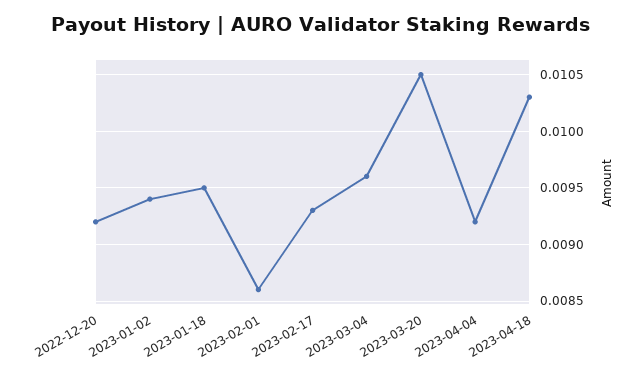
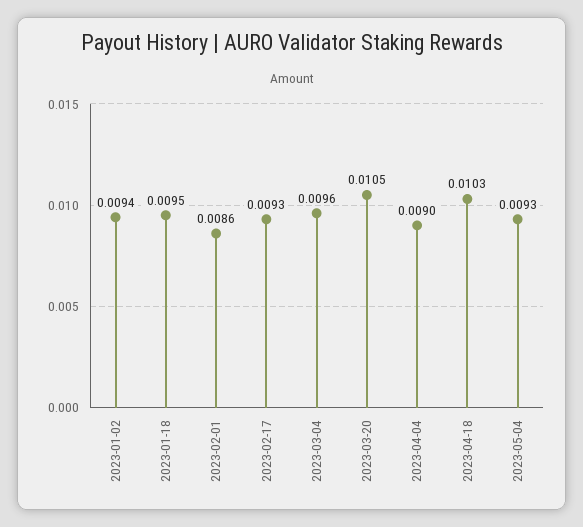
2022-12-20: 0.0092 -> none
2023-04-04: 0.0092 -> 0.009
2023-05-04: none -> 0.0093

